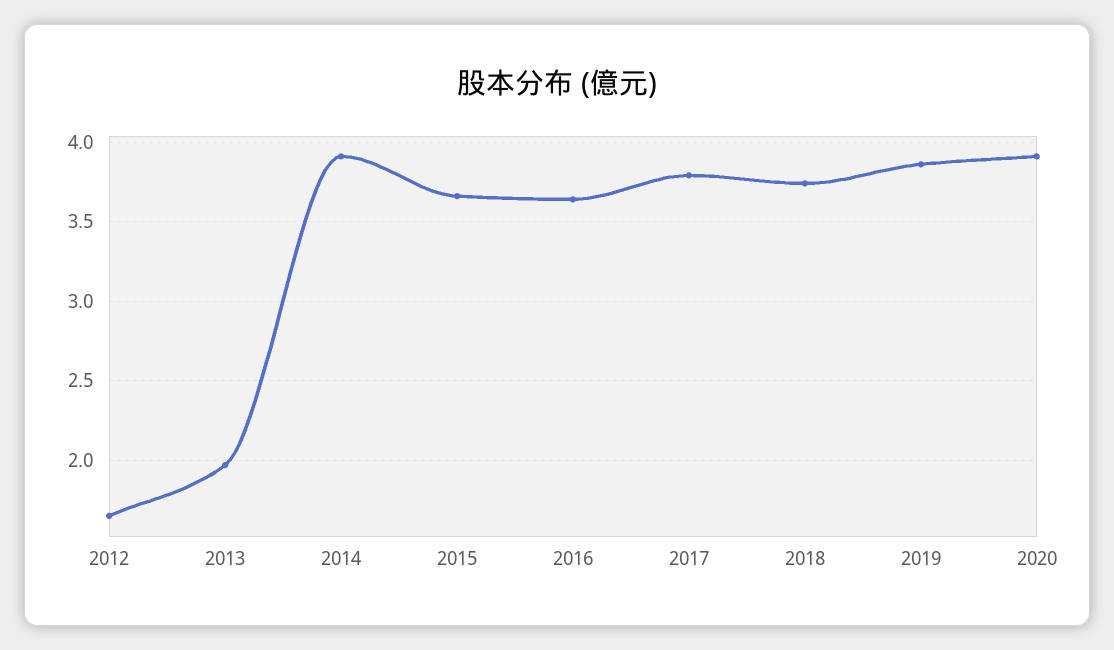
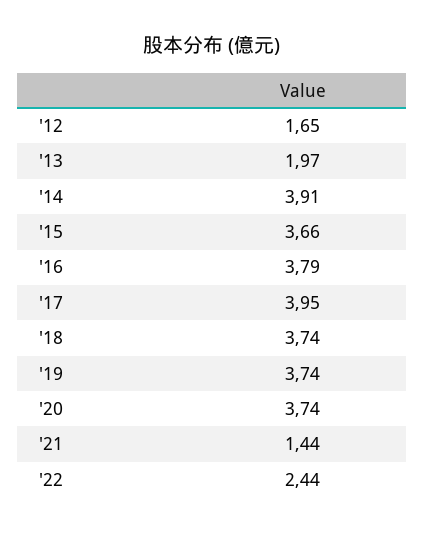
2016: 3.65 -> 3.79
2017: 3.8 -> 3.95
2019: 3.85 -> 3.74
2020: 3.9 -> 3.74
'21: none -> 1.44
'22: none -> 2.44

